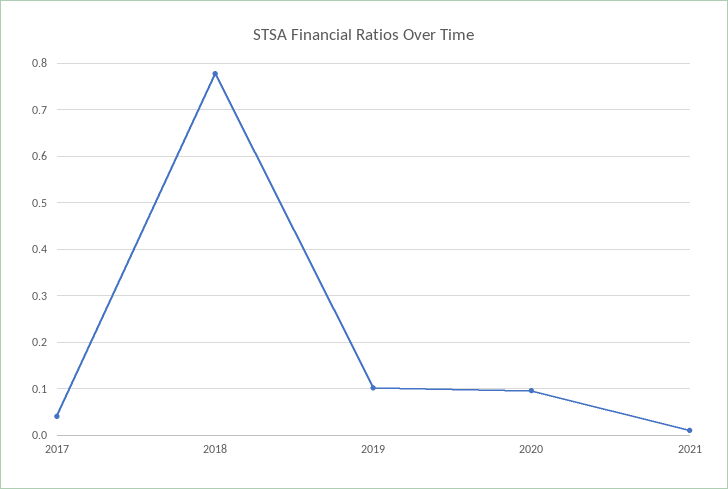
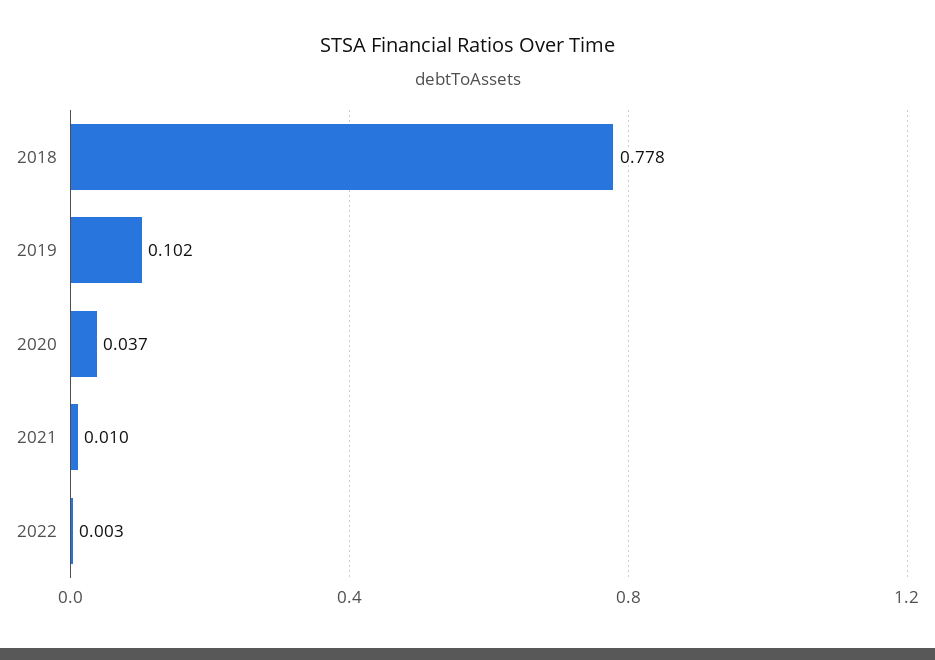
2017: 0.04 -> none
2020: 0.1 -> 0.037
2022: none -> 0.003

